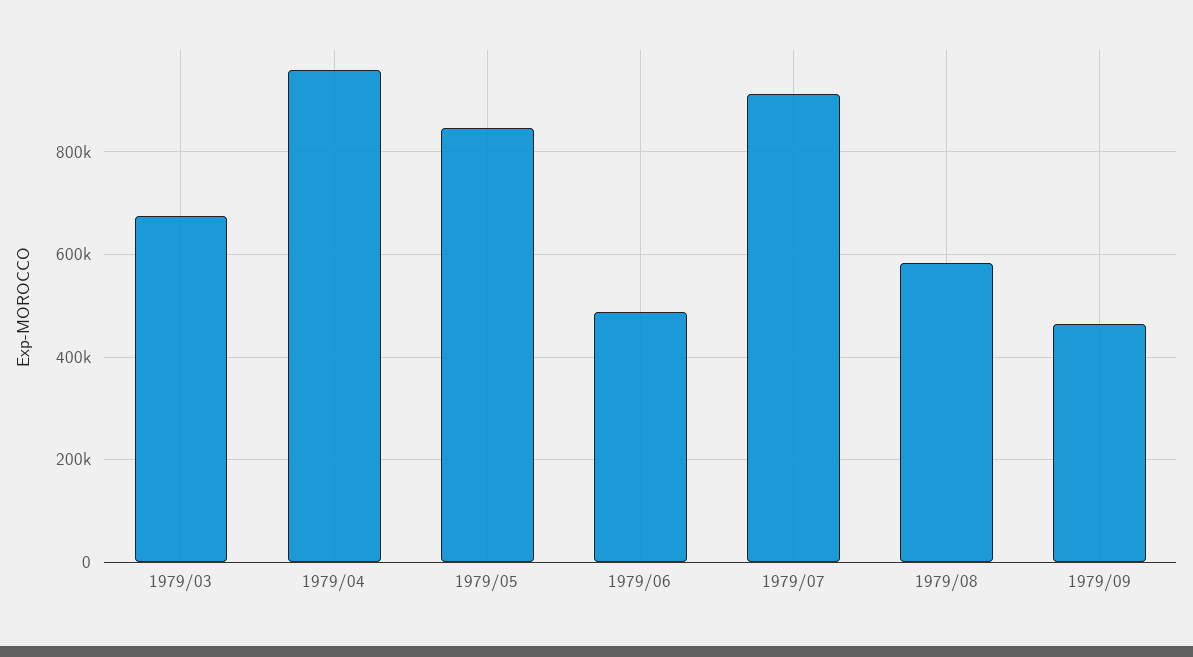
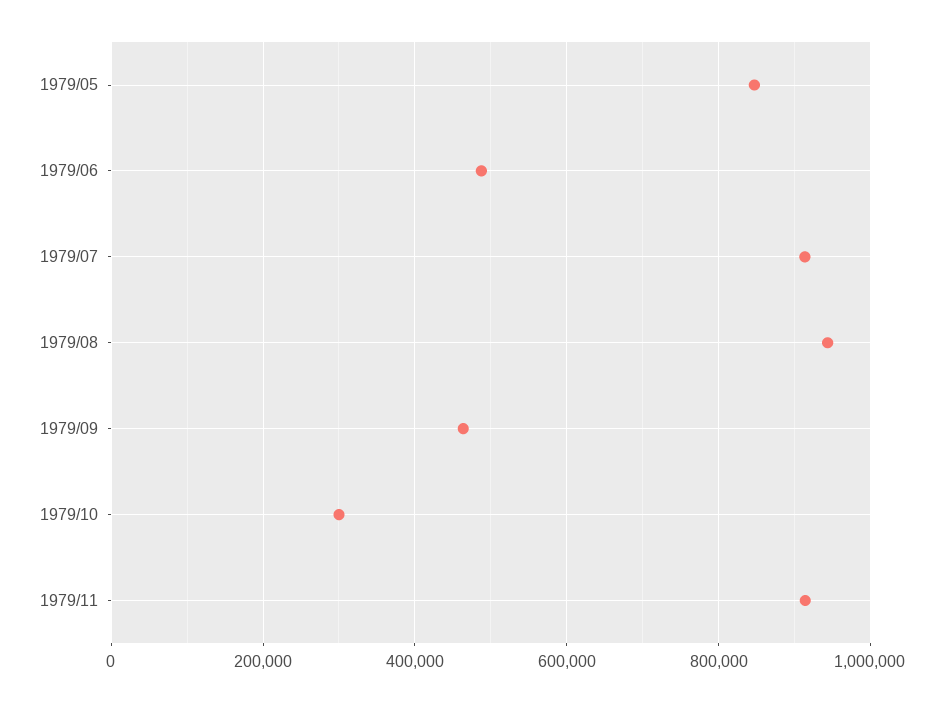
1979/03: 680000 -> none
1979/04: 960000 -> none
1979/08: 580000 -> 940000
1979/10: none -> 300000
1979/11: none -> 920000

